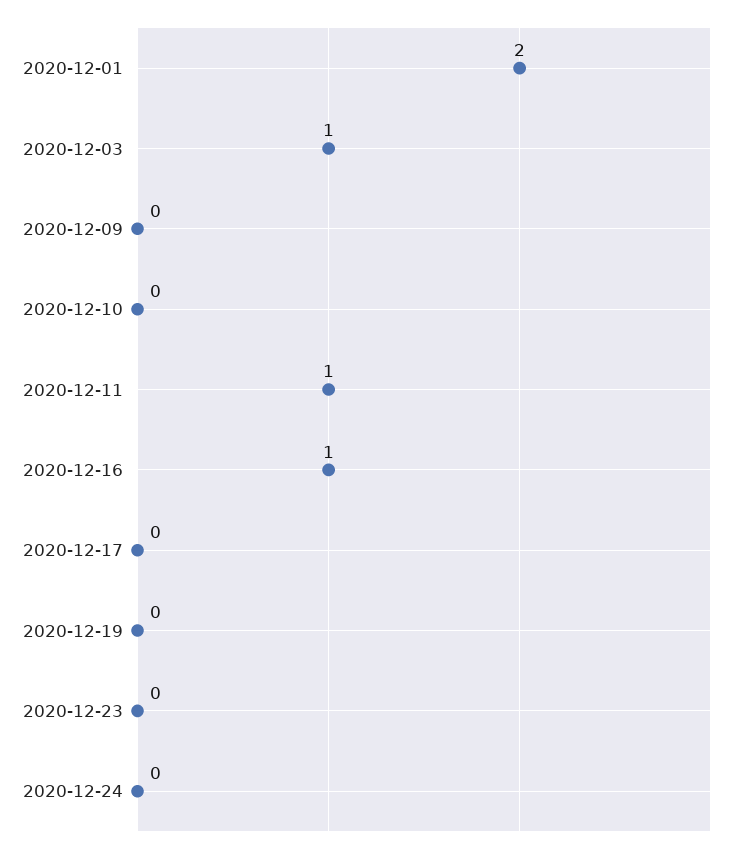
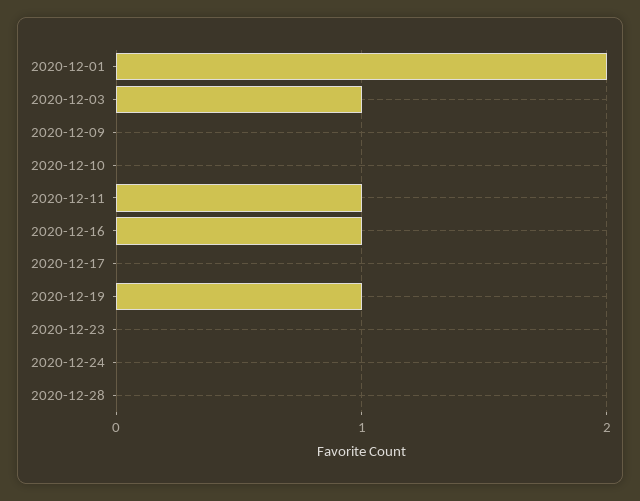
2020-12-19: 0 -> 1
2020-12-28: none -> 0

